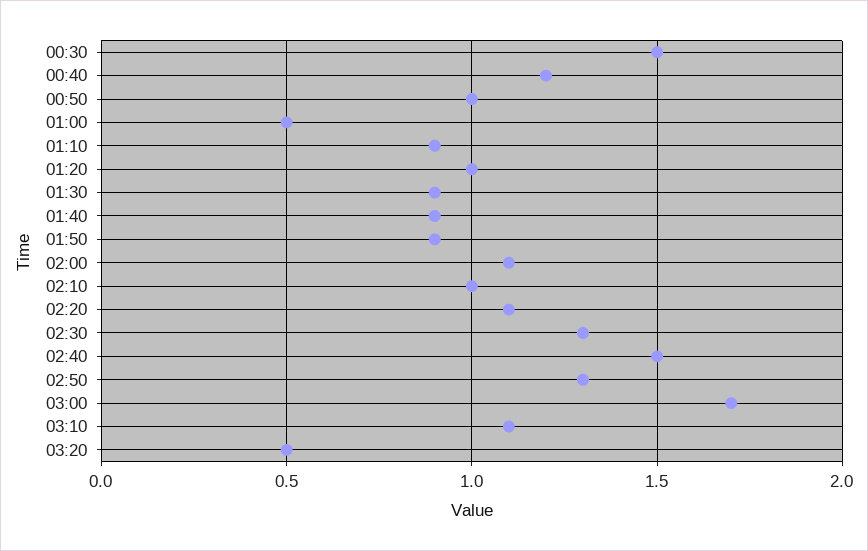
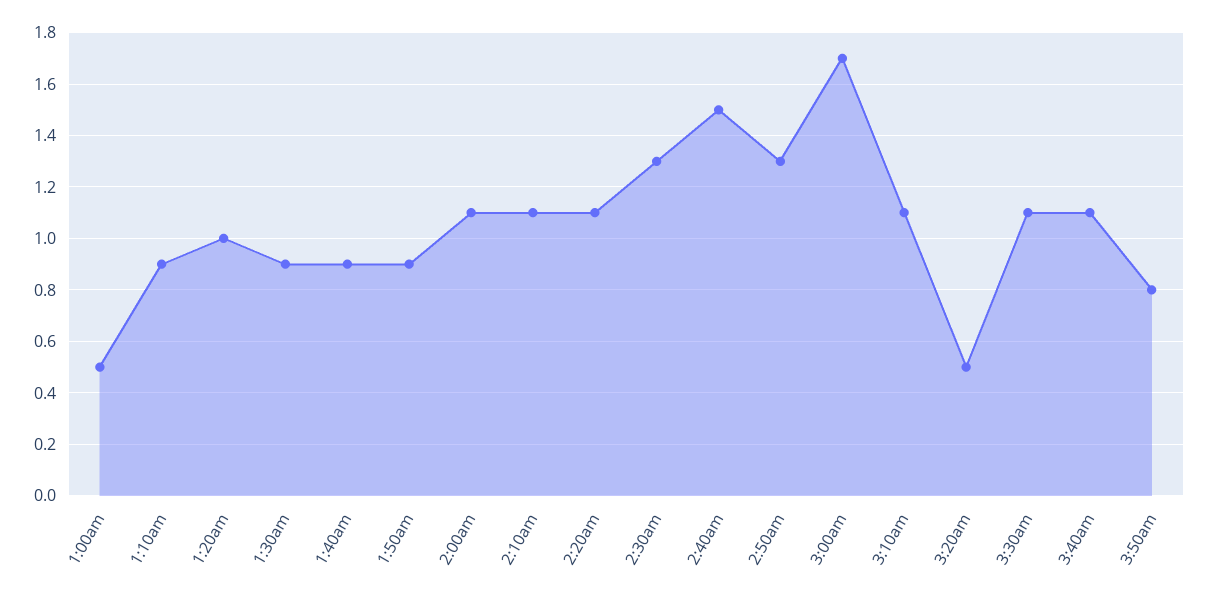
00:30: 1.5 -> none
00:40: 1.2 -> none
00:50: 1 -> none
02:10: 1 -> 1.1
3:30am: none -> 1.1
3:40am: none -> 1.1
3:50am: none -> 0.8

